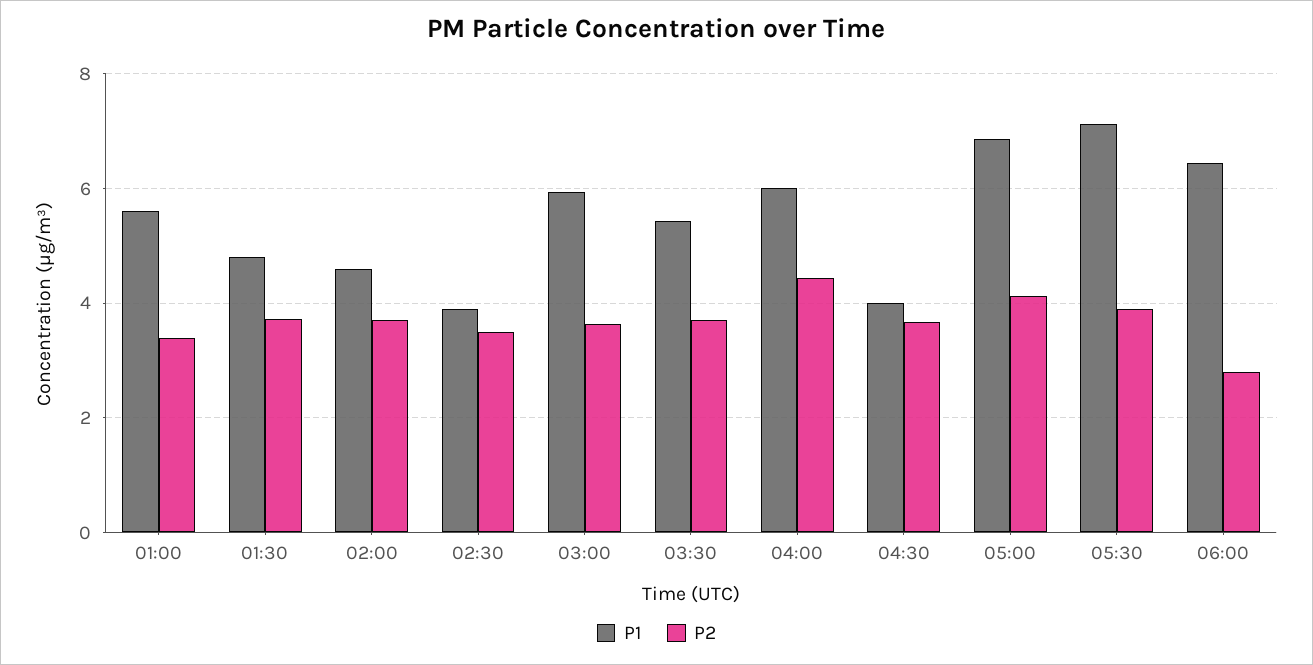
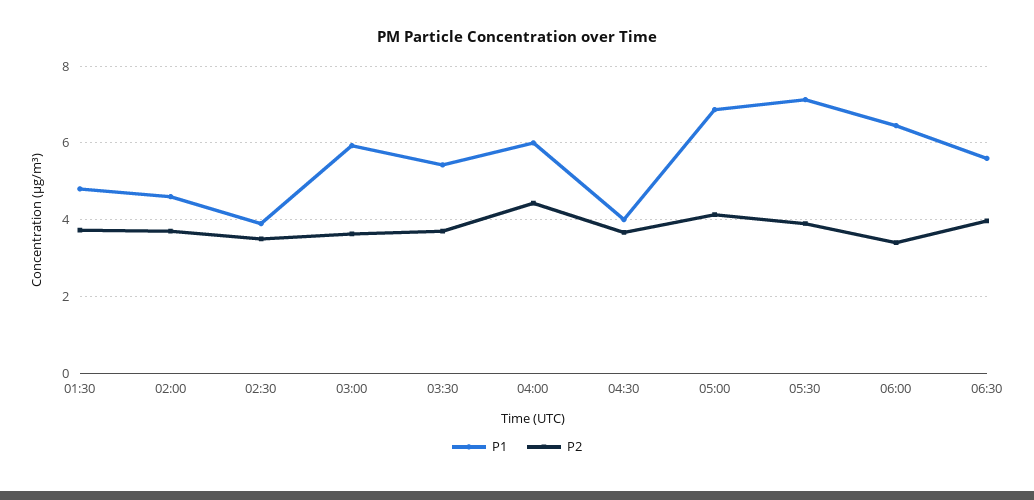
P1, 01:00: 5.6 -> none
P2, 01:00: 3.4 -> none
P2, 06:00: 2.8 -> 3.4
P1, 06:30: none -> 5.6
P2, 06:30: none -> 4

